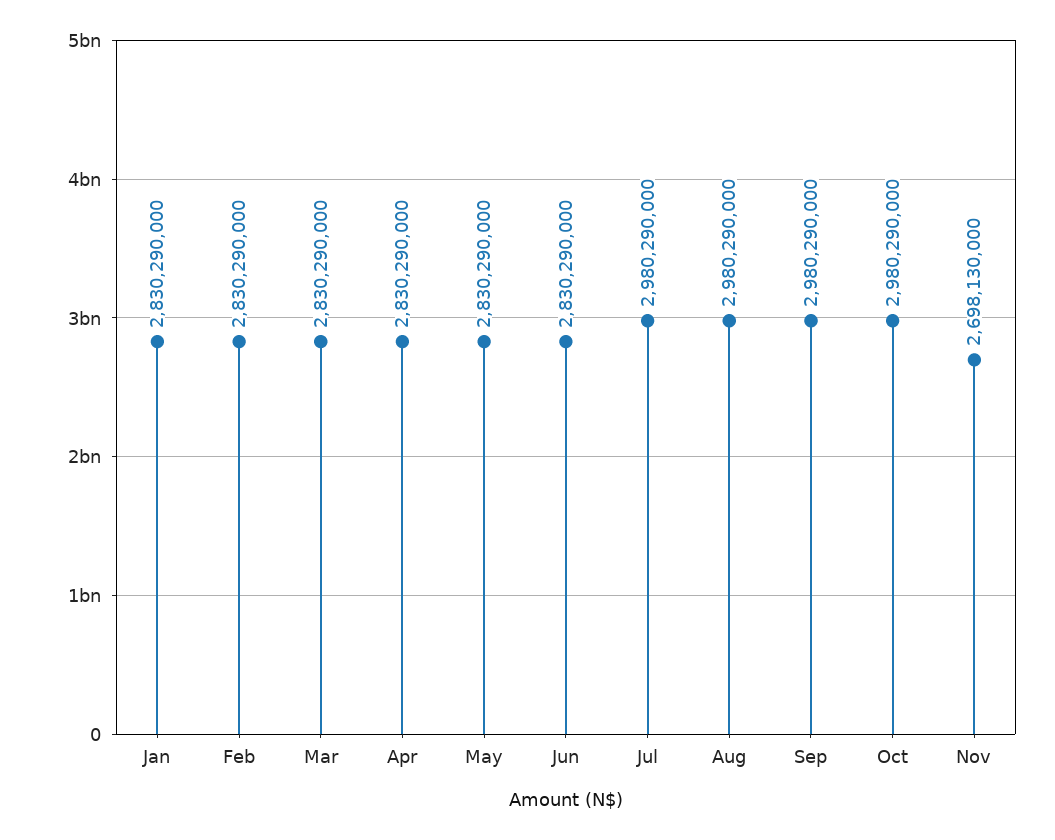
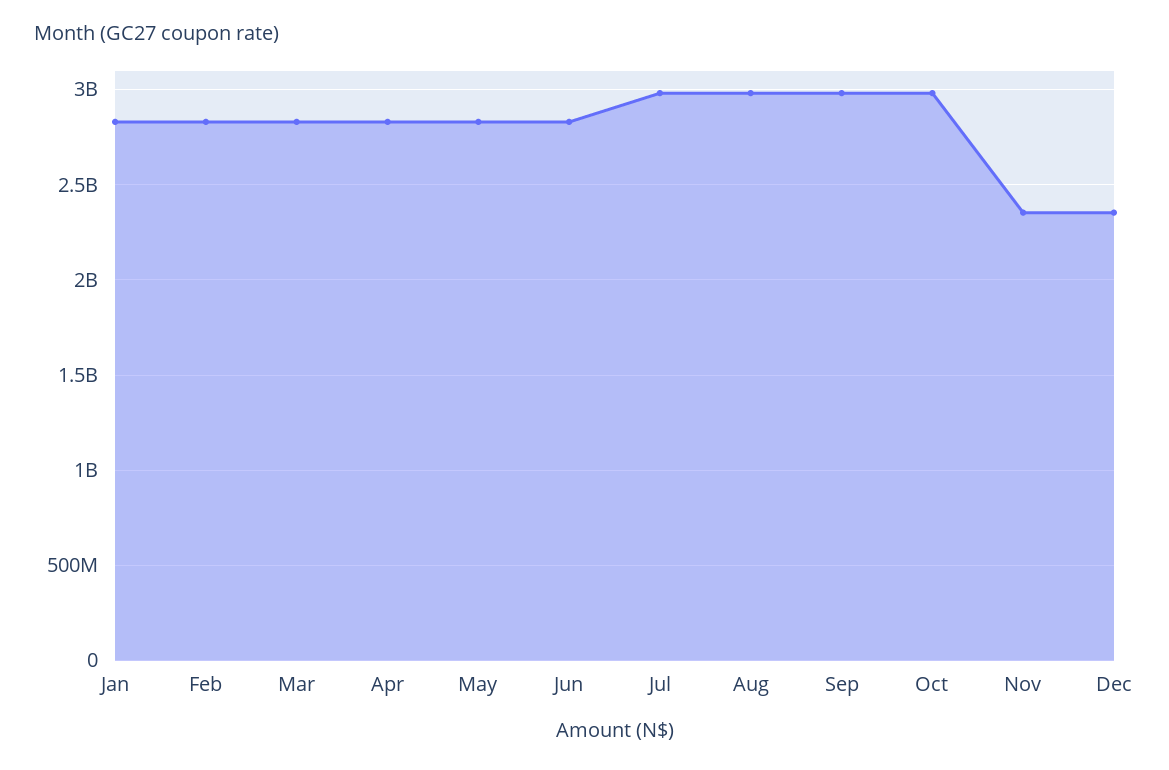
Nov: 2698130000 -> 2350000000
Dec: none -> 2350000000

